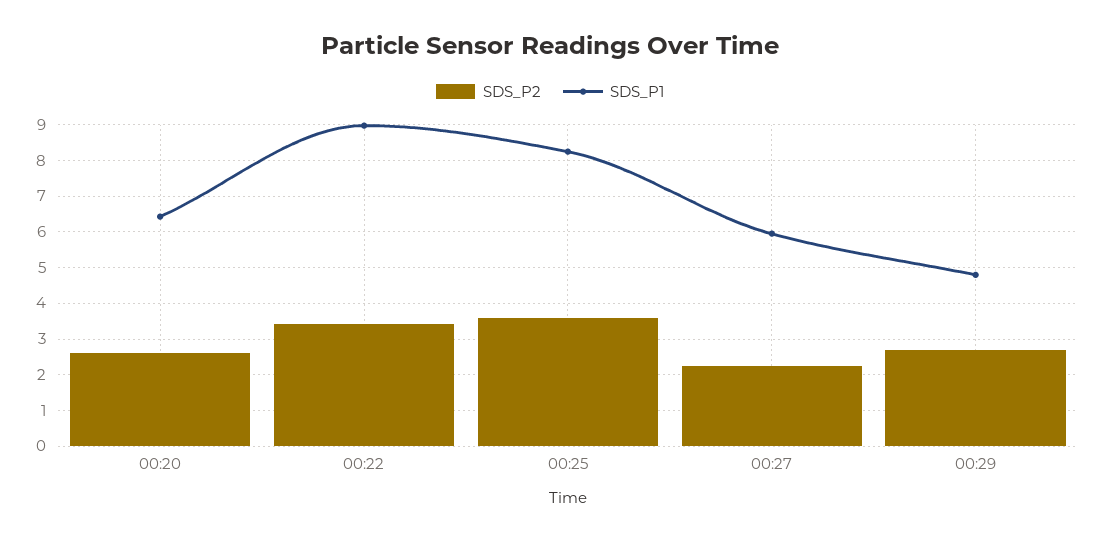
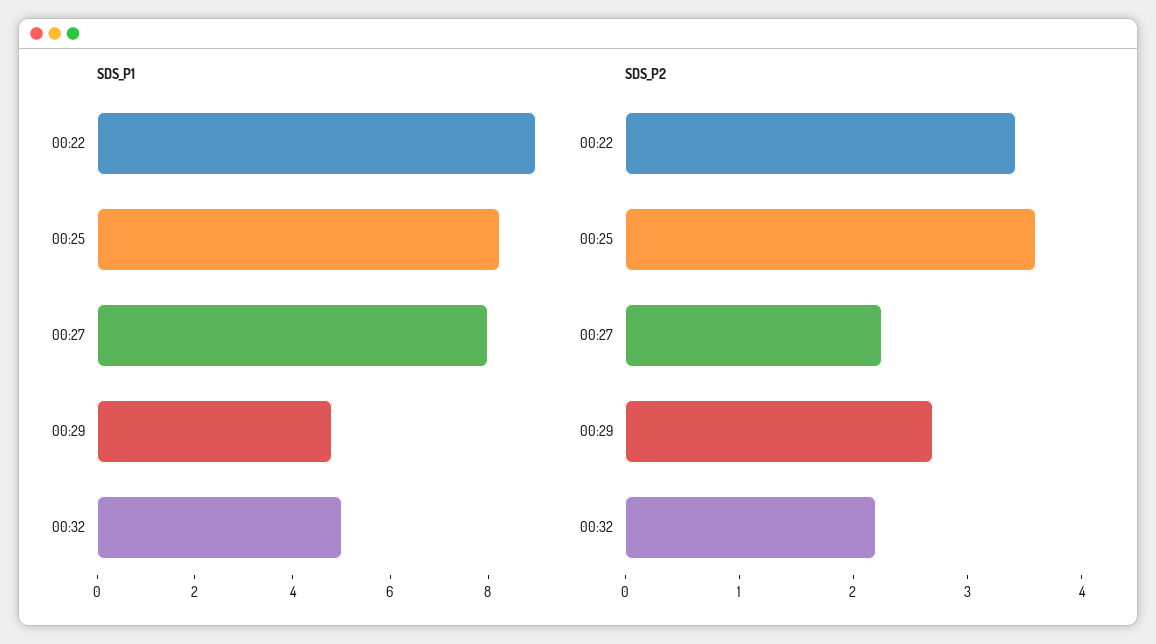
SDS_P2, 00:20: 2.6 -> none
SDS_P1, 00:20: 6.4 -> none
SDS_P1, 00:27: 6 -> 8
SDS_P1, 00:32: none -> 5
SDS_P2, 00:32: none -> 2.2

